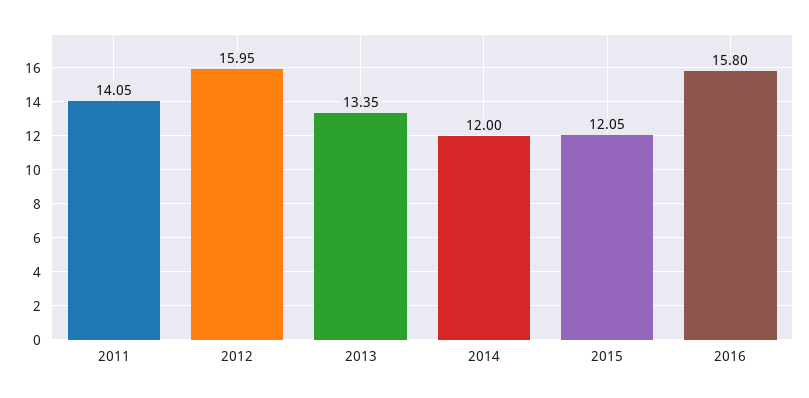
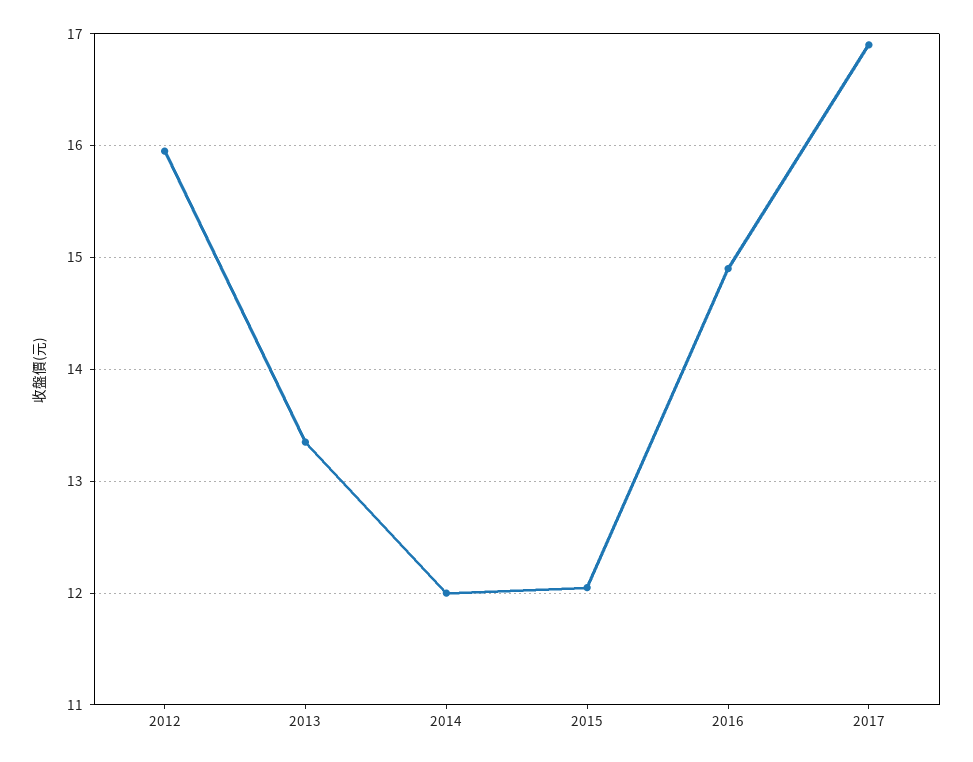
2011: 14.05 -> none
2016: 15.8 -> 14.9
2017: none -> 16.9

